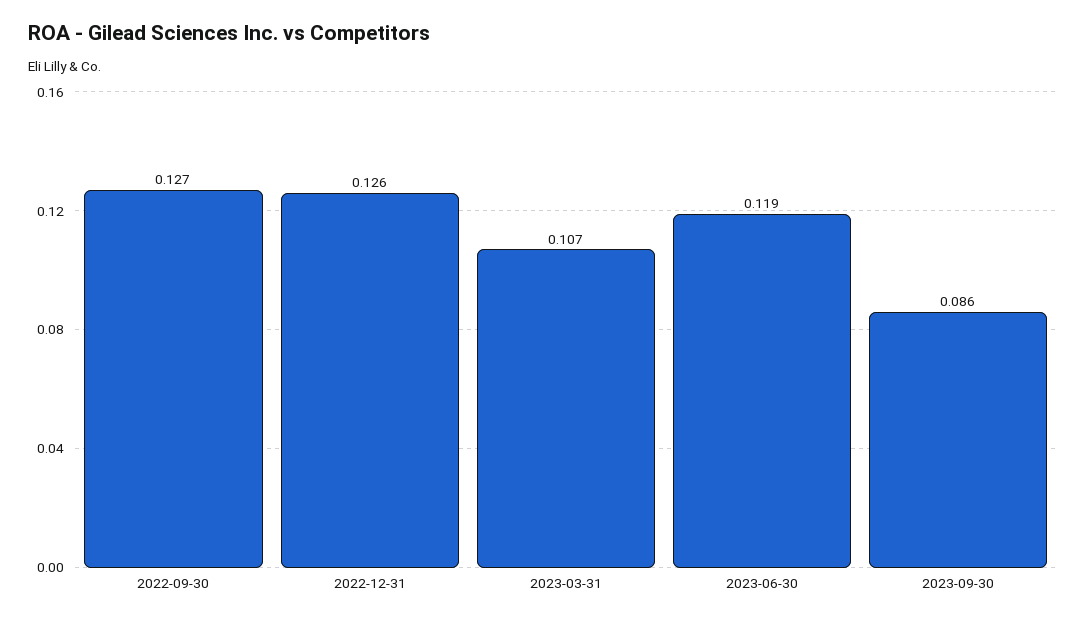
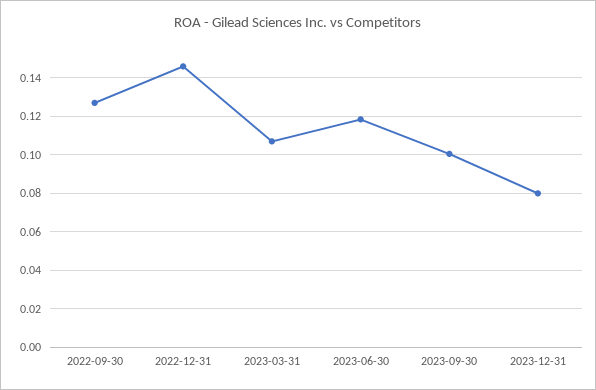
2022-12-31: 0.126 -> 0.145
2023-09-30: 0.086 -> 0.1
2023-12-31: none -> 0.08

